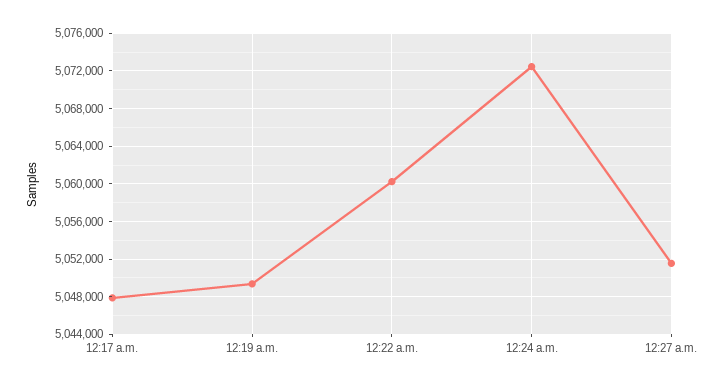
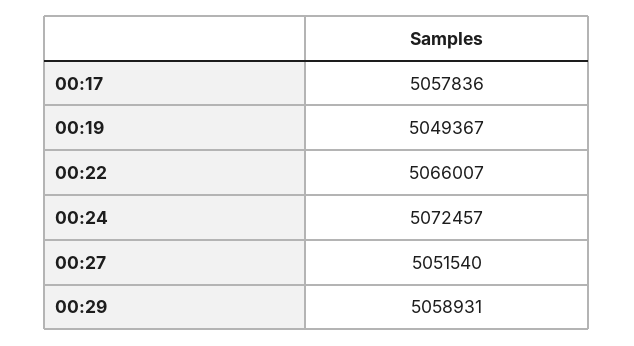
12:17 a.m.: 5048000 -> 5057836
12:22 a.m.: 5060000 -> 5066007
00:29: none -> 5058931

